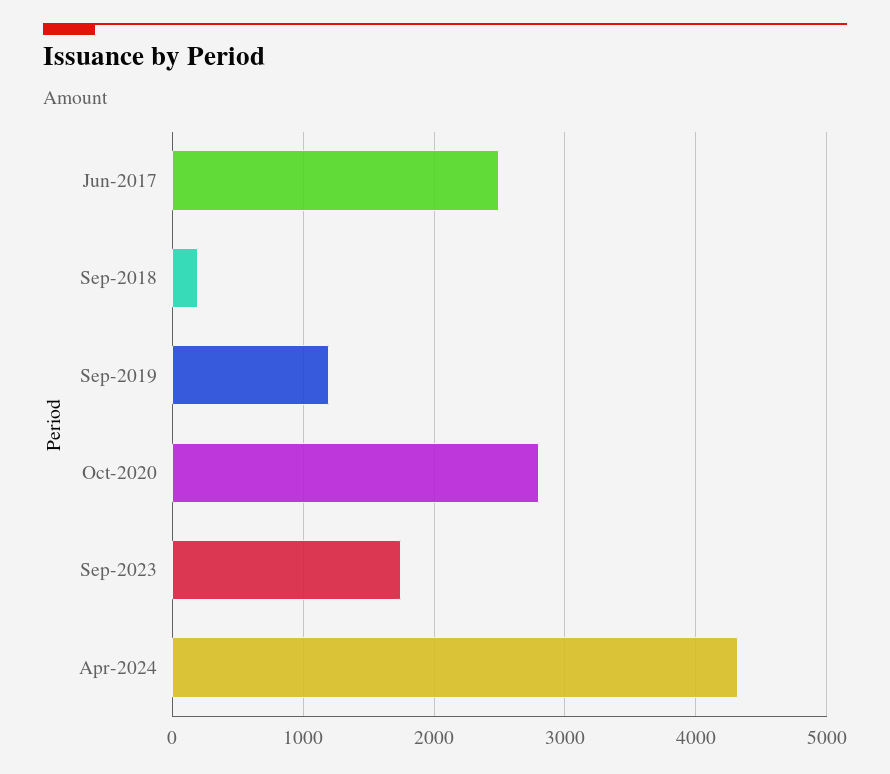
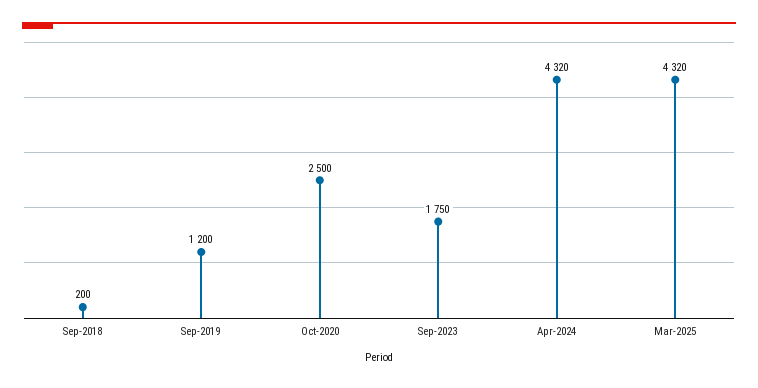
Jun-2017: 2500 -> none
Oct-2020: 2800 -> 2500
Mar-2025: none -> 4320

